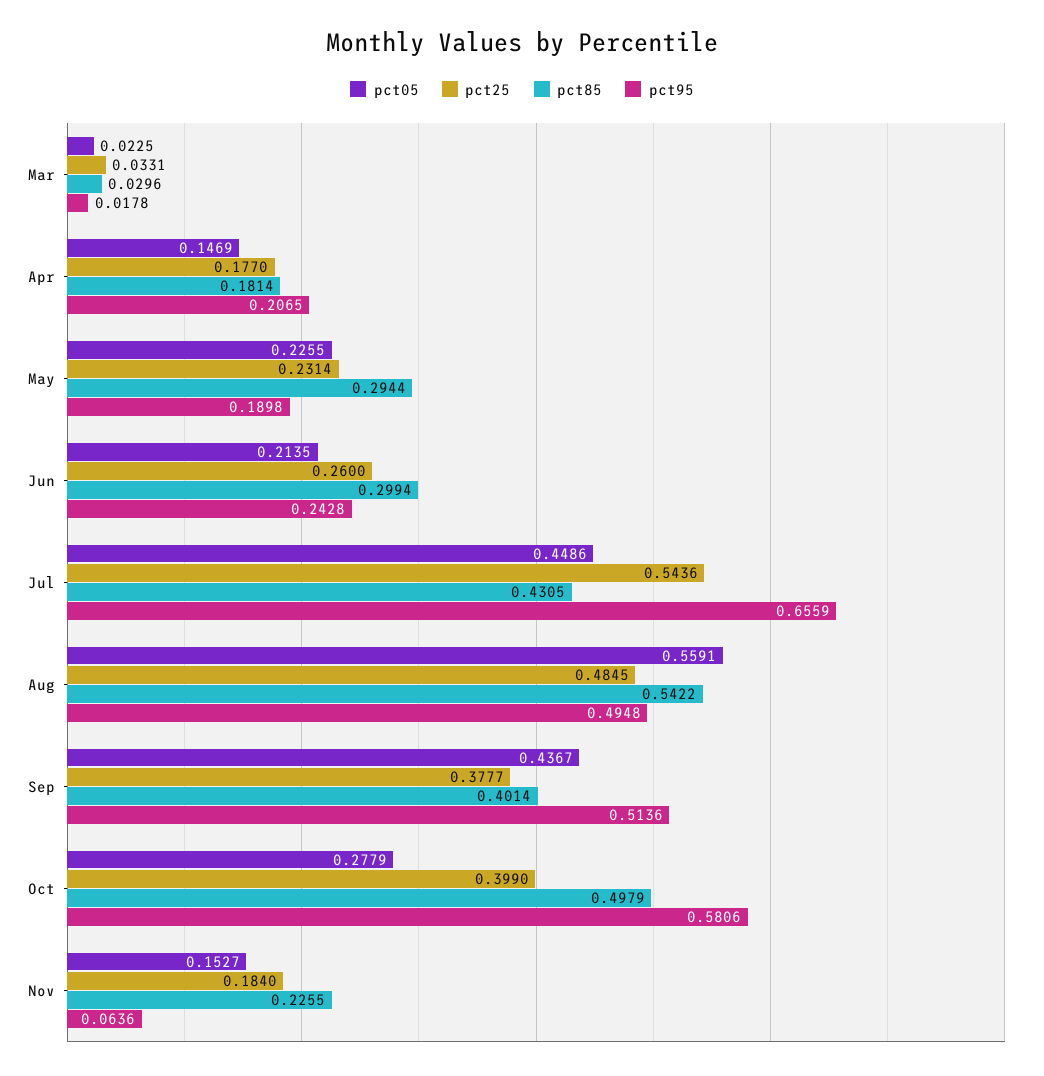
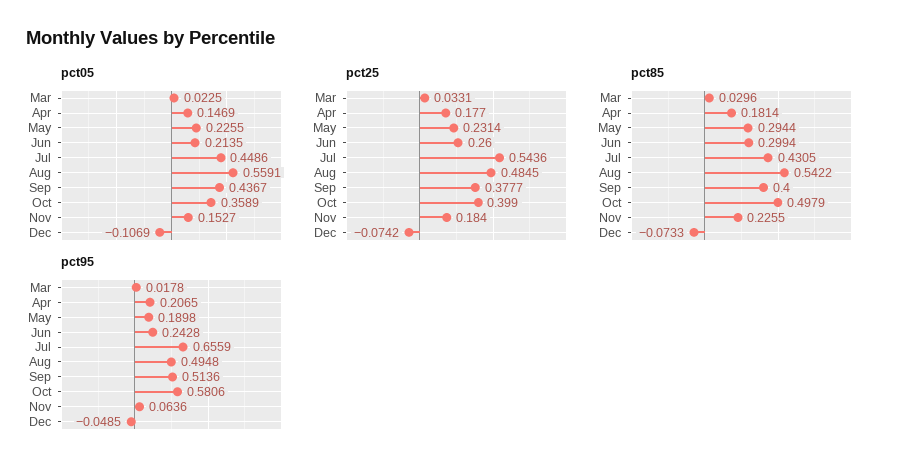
pct85, Sep: 0.4014 -> 0.4
pct05, Oct: 0.2779 -> 0.3589
pct05, Dec: none -> -0.1069
pct25, Dec: none -> -0.0742
pct85, Dec: none -> -0.0733
pct95, Dec: none -> -0.0485

